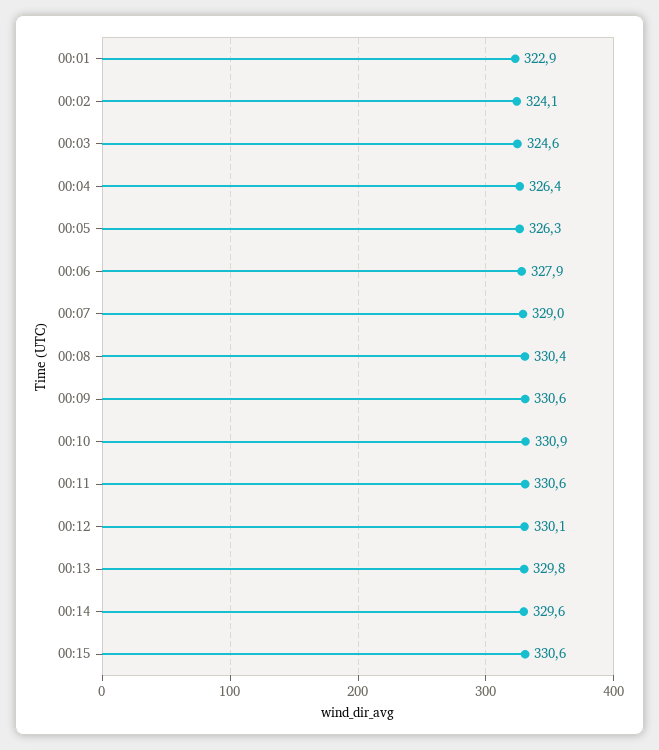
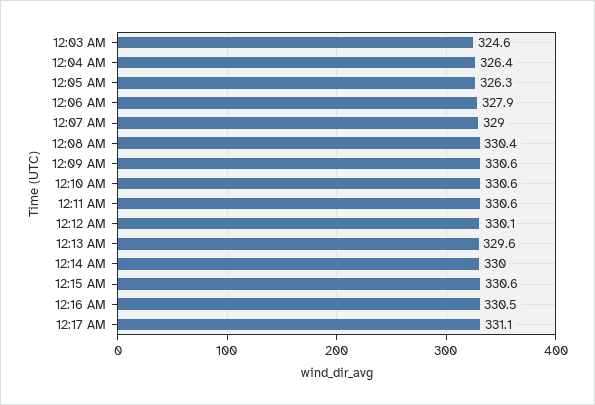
00:01: 322.9 -> none
00:02: 324.1 -> none
00:10: 330.9 -> 330.6
00:13: 329.8 -> 329.6
00:14: 329.6 -> 330
12:16 AM: none -> 330.5
12:17 AM: none -> 331.1

